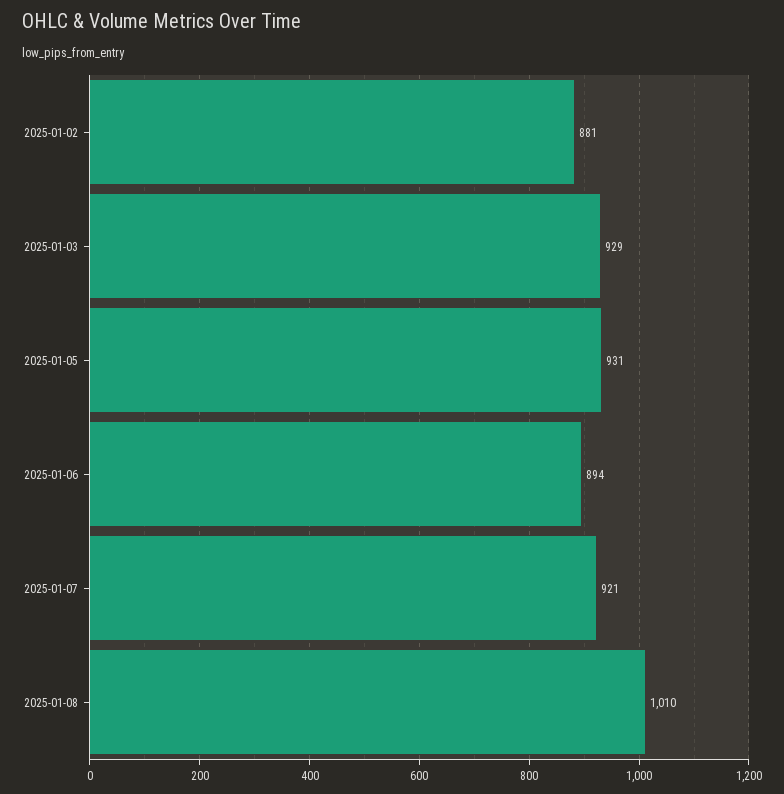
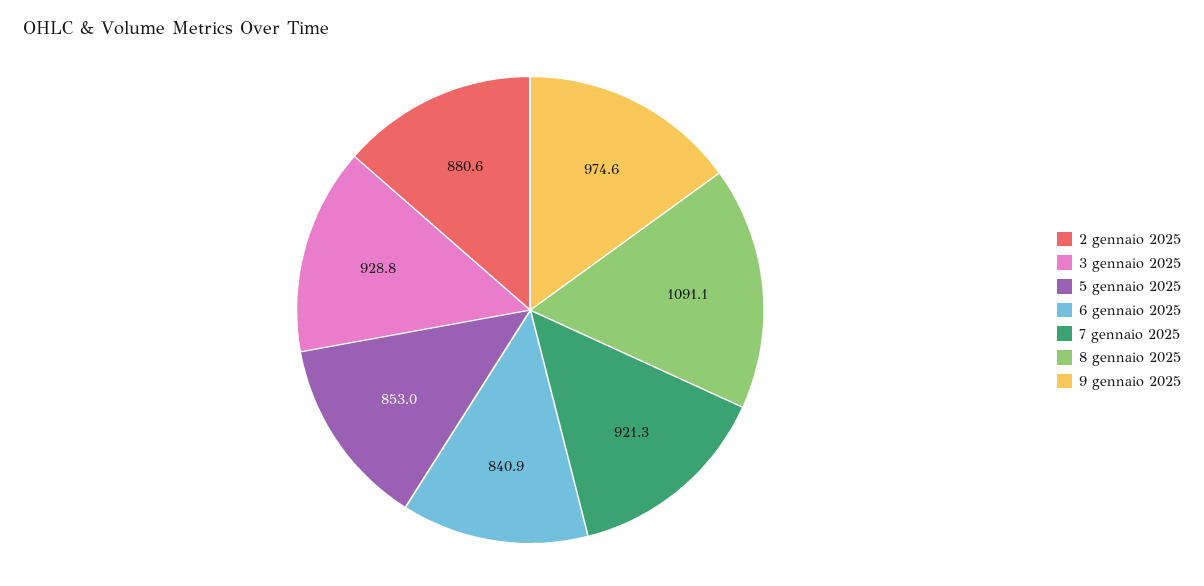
2025-01-05: 931 -> 853
2025-01-06: 894 -> 840.9
2025-01-08: 1010 -> 1091.1
9 gennaio 2025: none -> 974.6

